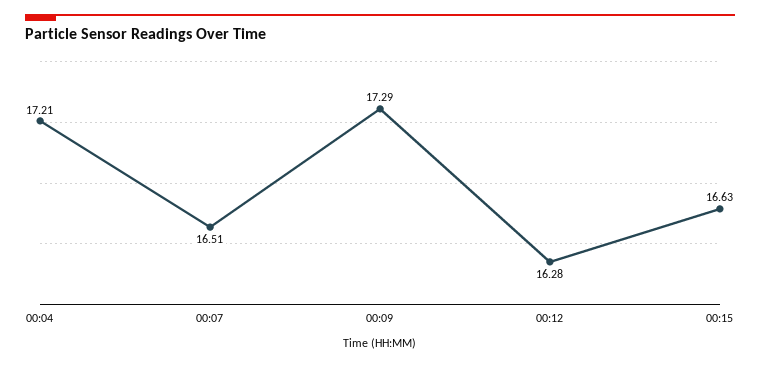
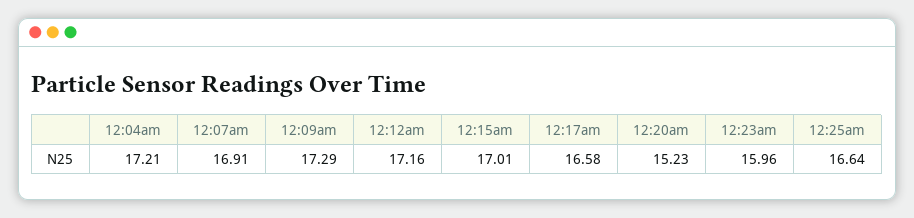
00:07: 16.51 -> 16.91
00:12: 16.28 -> 17.16
00:15: 16.63 -> 17.01
12:17am: none -> 16.58
12:20am: none -> 15.23
12:23am: none -> 15.96
12:25am: none -> 16.64

